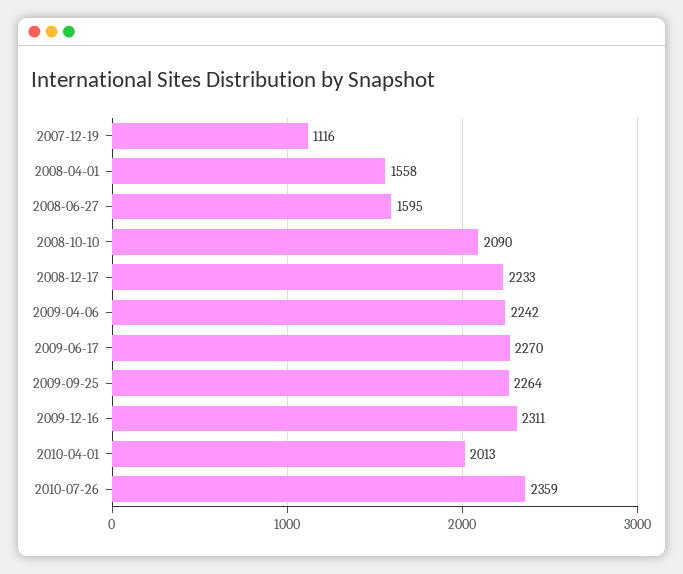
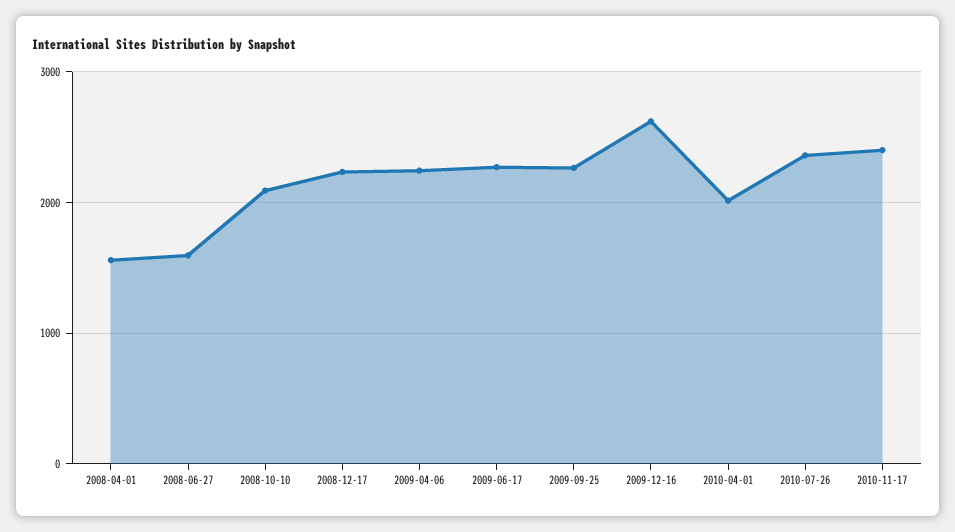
2007-12-19: 1116 -> none
2009-12-16: 2311 -> 2600
2010-11-17: none -> 2400

